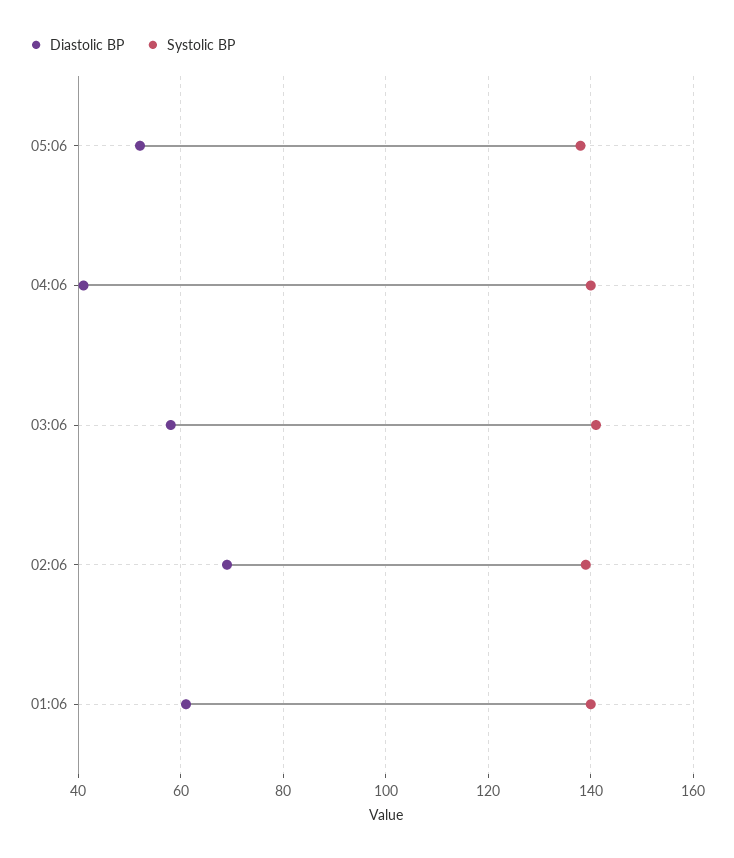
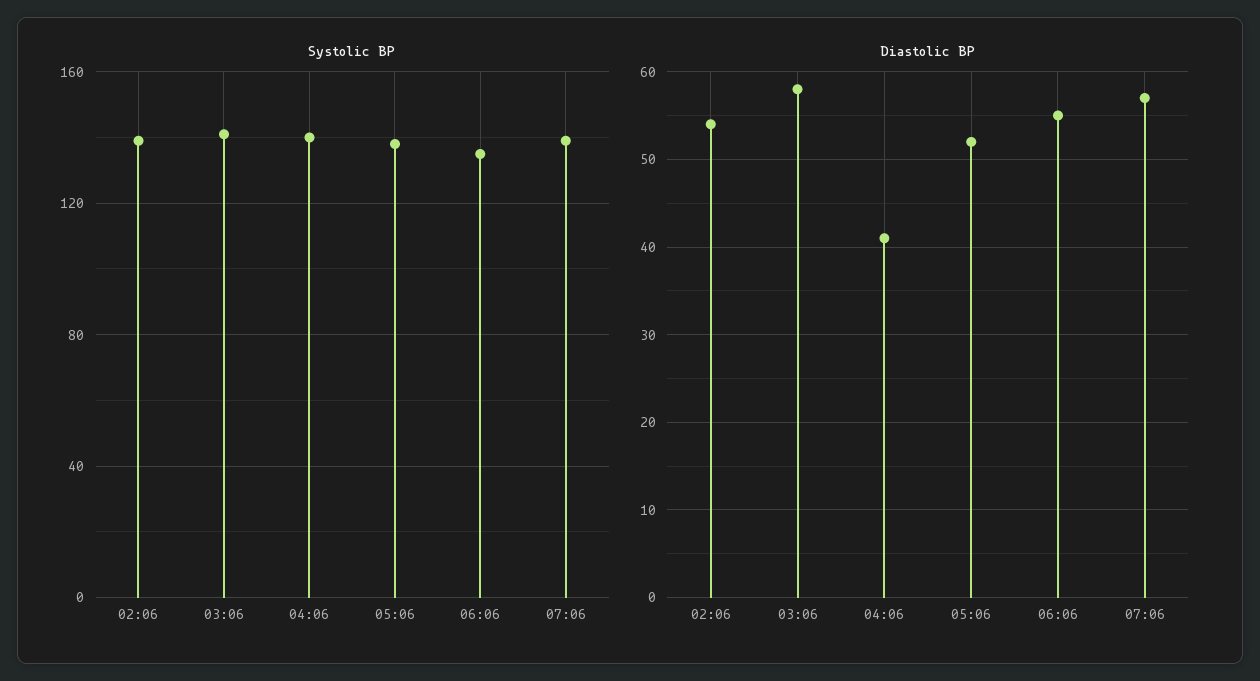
Diastolic BP, 02:06: 70 -> 54
Diastolic BP, 01:06: 60 -> none
Systolic BP, 01:06: 140 -> none
Systolic BP, 06:06: none -> 135
Systolic BP, 07:06: none -> 140
Diastolic BP, 06:06: none -> 55
Diastolic BP, 07:06: none -> 57

